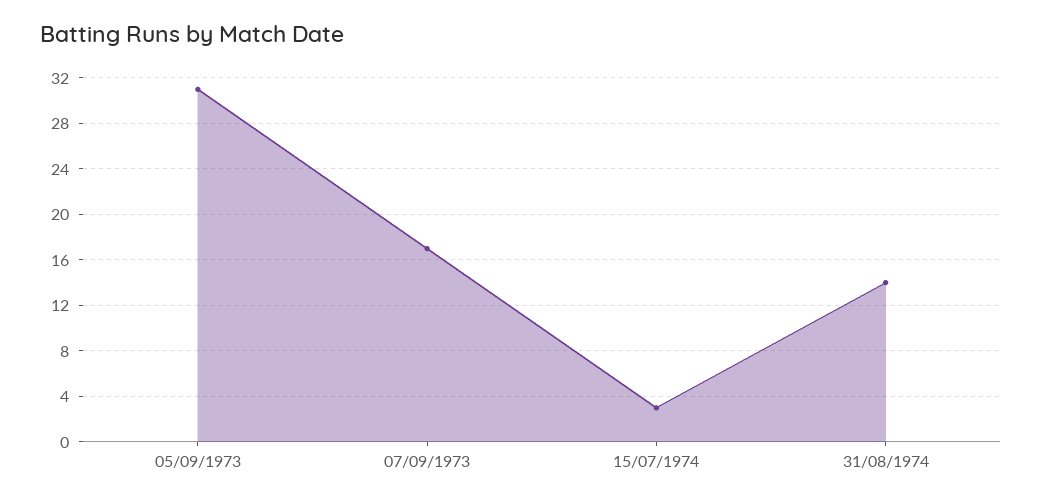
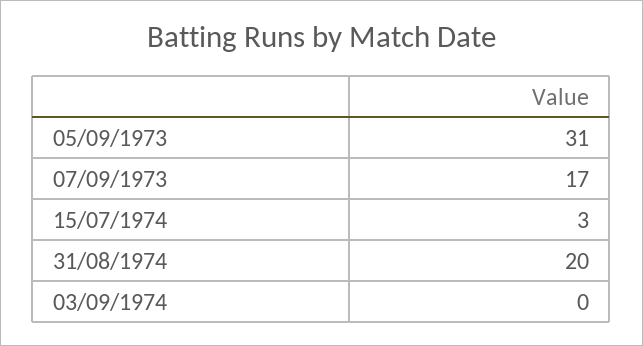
31/08/1974: 14 -> 20
03/09/1974: none -> 0

